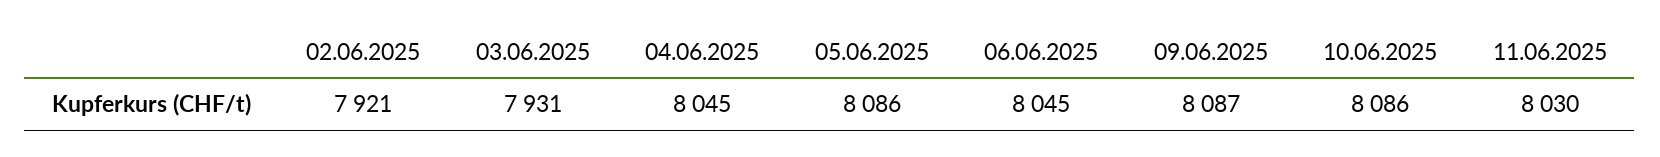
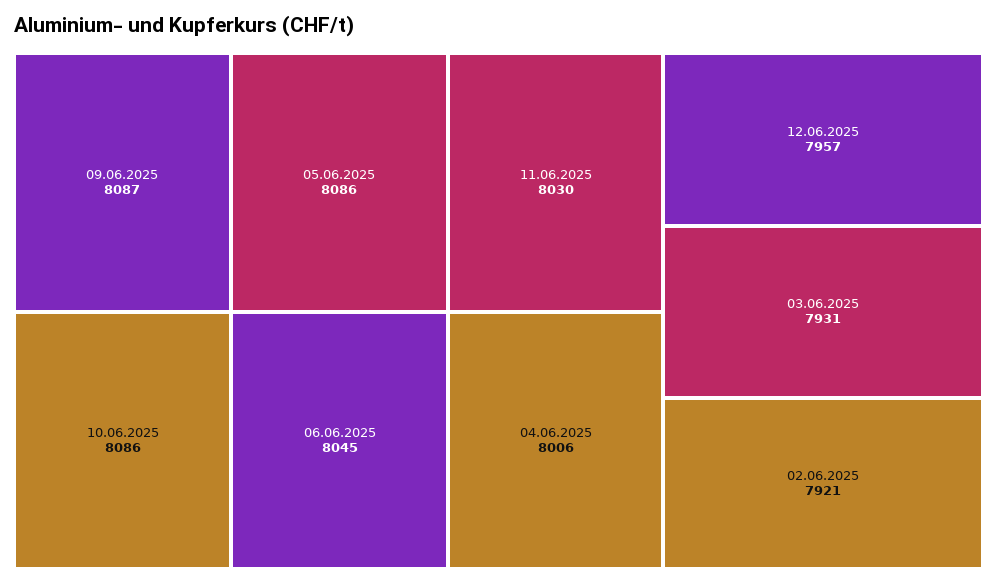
04.06.2025: 8045 -> 8006
12.06.2025: none -> 7957

